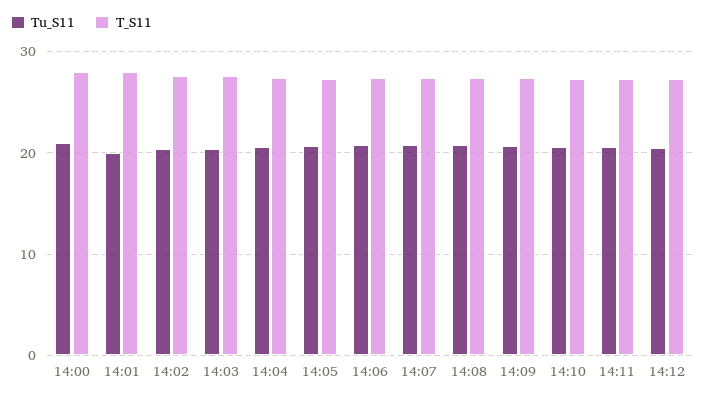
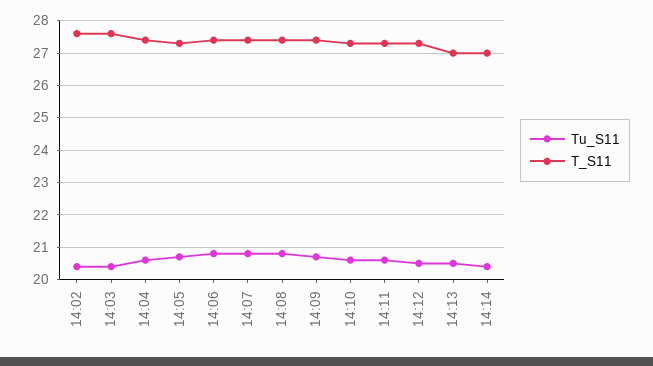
Tu_S11, 14:00: 21 -> none
T_S11, 14:00: 28 -> none
Tu_S11, 14:01: 20 -> none
T_S11, 14:01: 28 -> none
Tu_S11, 14:13: none -> 20.5
T_S11, 14:13: none -> 27
Tu_S11, 14:14: none -> 20.5
T_S11, 14:14: none -> 27

